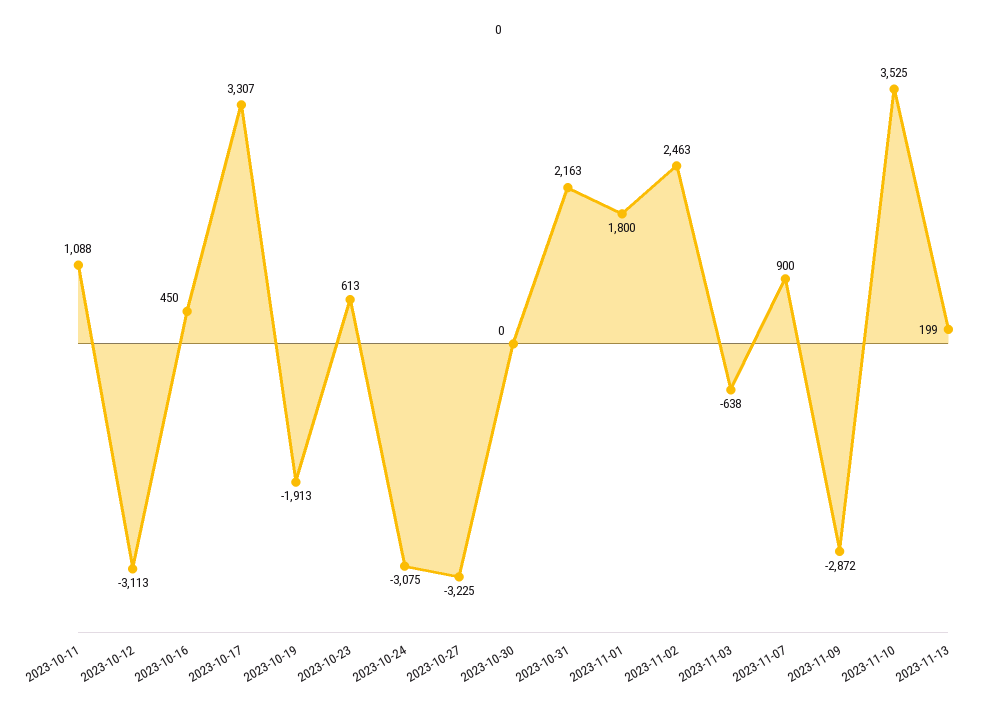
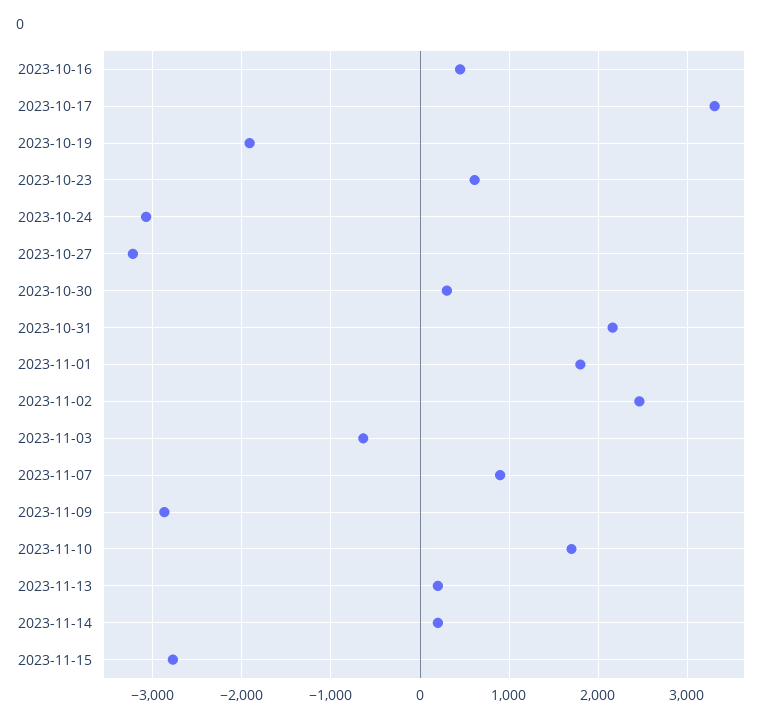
2023-10-11: 1088 -> none
2023-10-12: -3113 -> none
2023-10-30: 0 -> 300
2023-11-10: 3525 -> 1700
2023-11-14: none -> 200
2023-11-15: none -> -2800

